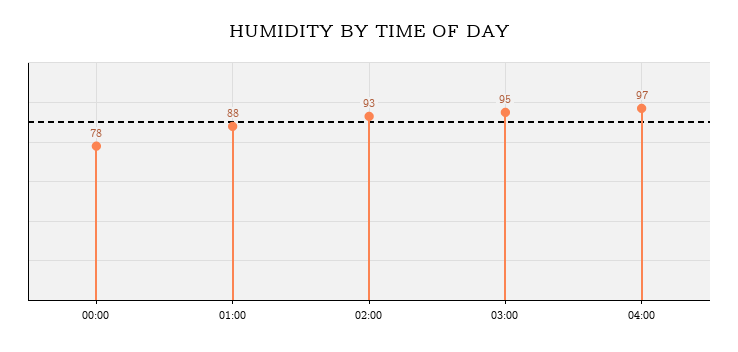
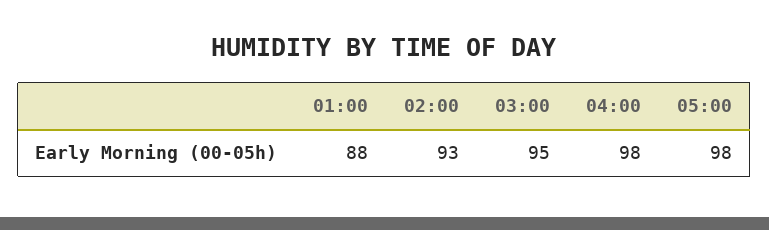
00:00: 78 -> none
04:00: 97 -> 98
05:00: none -> 98

